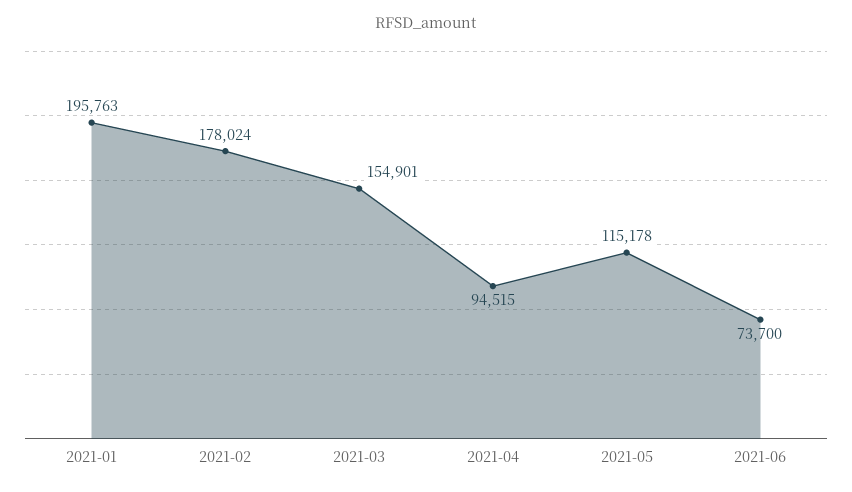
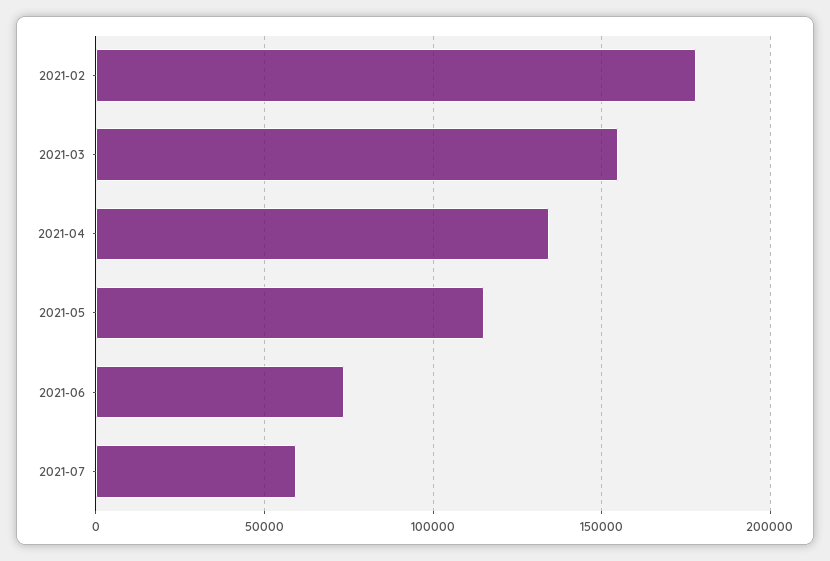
2021-01: 195763 -> none
2021-04: 94515 -> 135000
2021-07: none -> 60000

